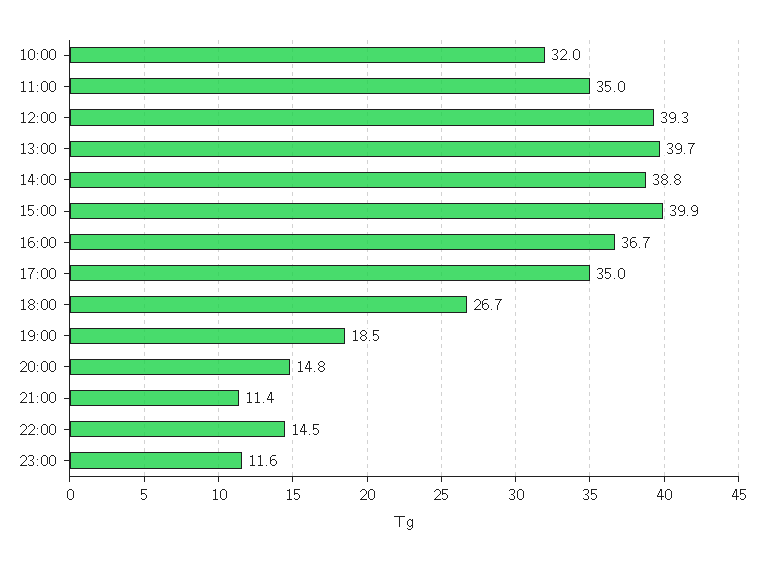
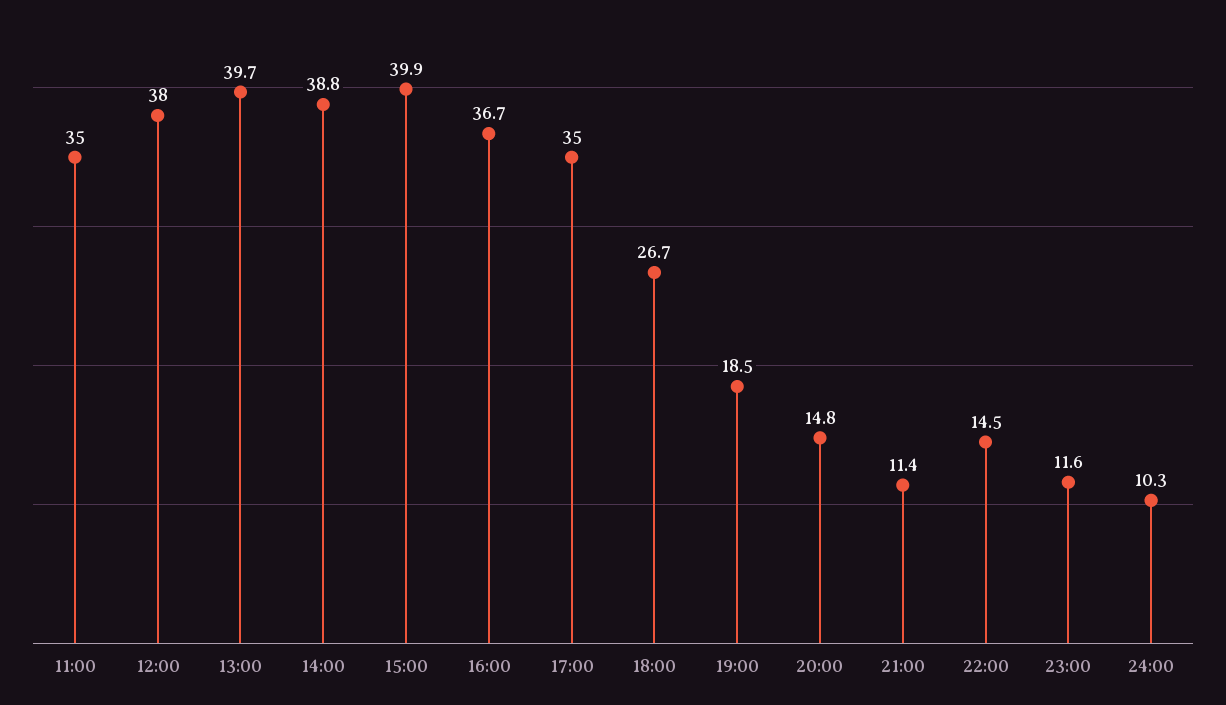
10:00: 32 -> none
12:00: 39.3 -> 38
24:00: none -> 10.3

